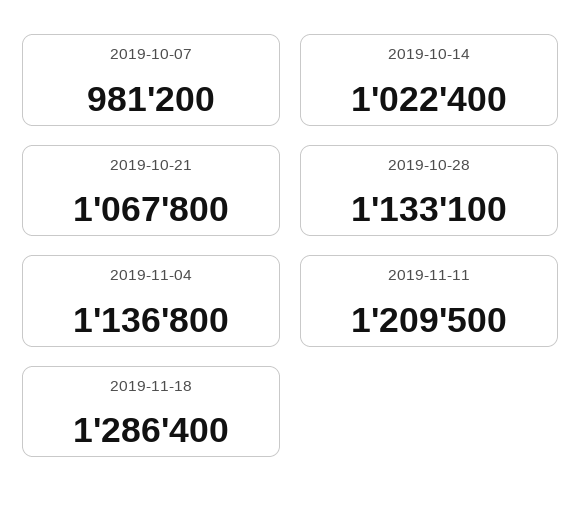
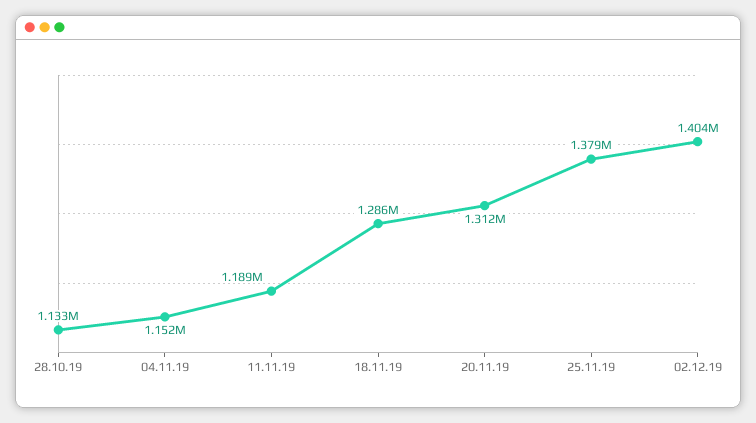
2019-10-07: 981200 -> none
2019-10-14: 1022400 -> none
2019-10-21: 1067800 -> none
2019-11-04: 1136800 -> 1152000
2019-11-11: 1209500 -> 1189000
20.11.19: none -> 1312000
25.11.19: none -> 1379000
02.12.19: none -> 1404000

